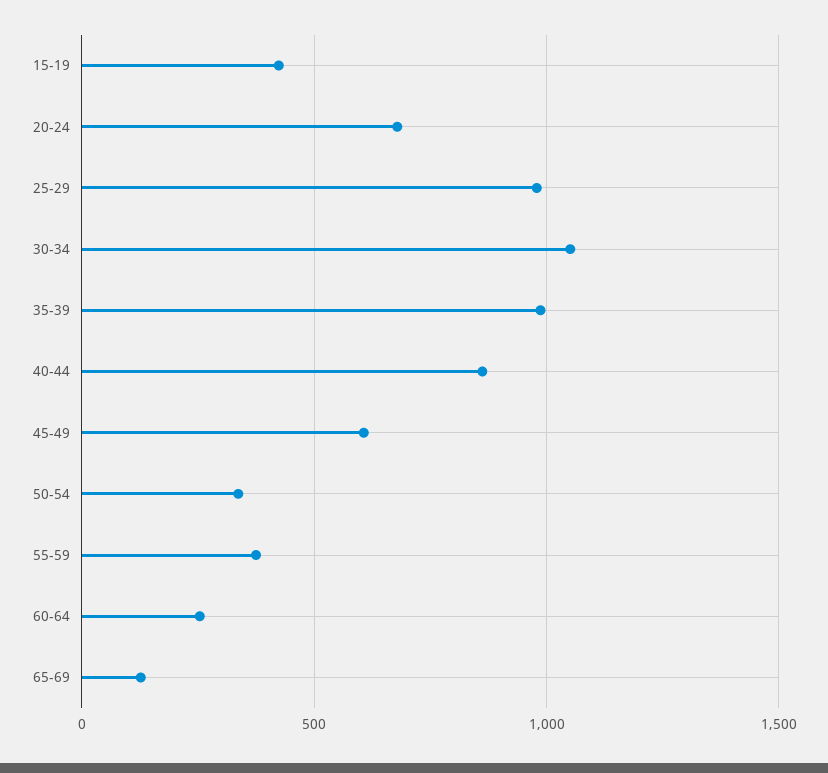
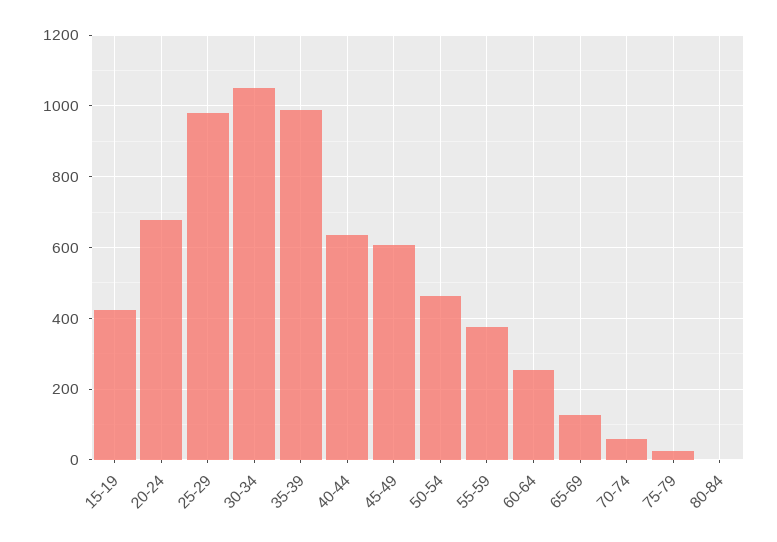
40-44: 850 -> 640
50-54: 350 -> 460
70-74: none -> 60
75-79: none -> 20
80-84: none -> 0

